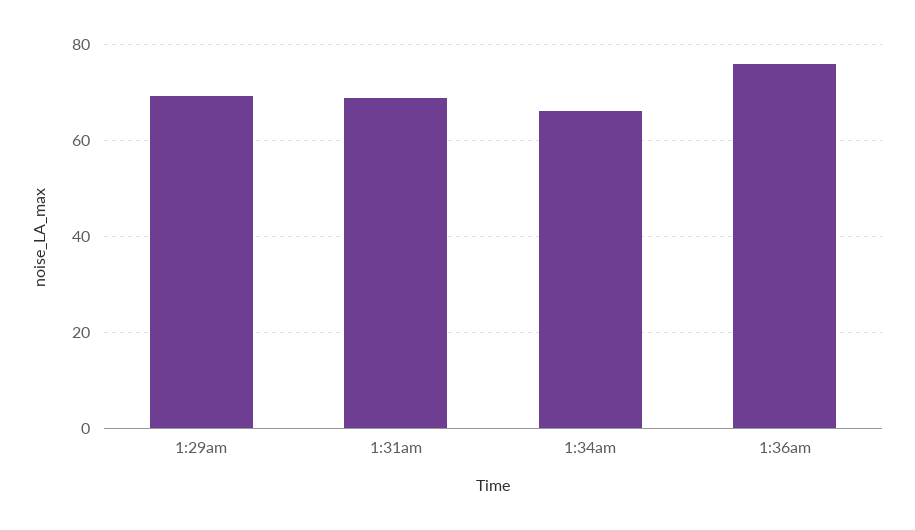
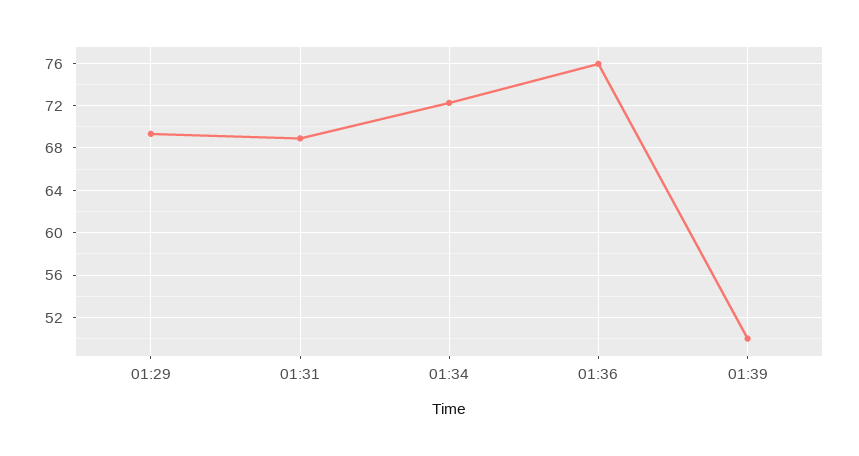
1:34am: 66 -> 72
01:39: none -> 50

